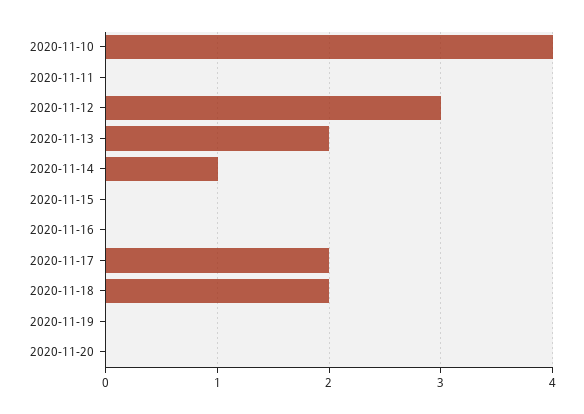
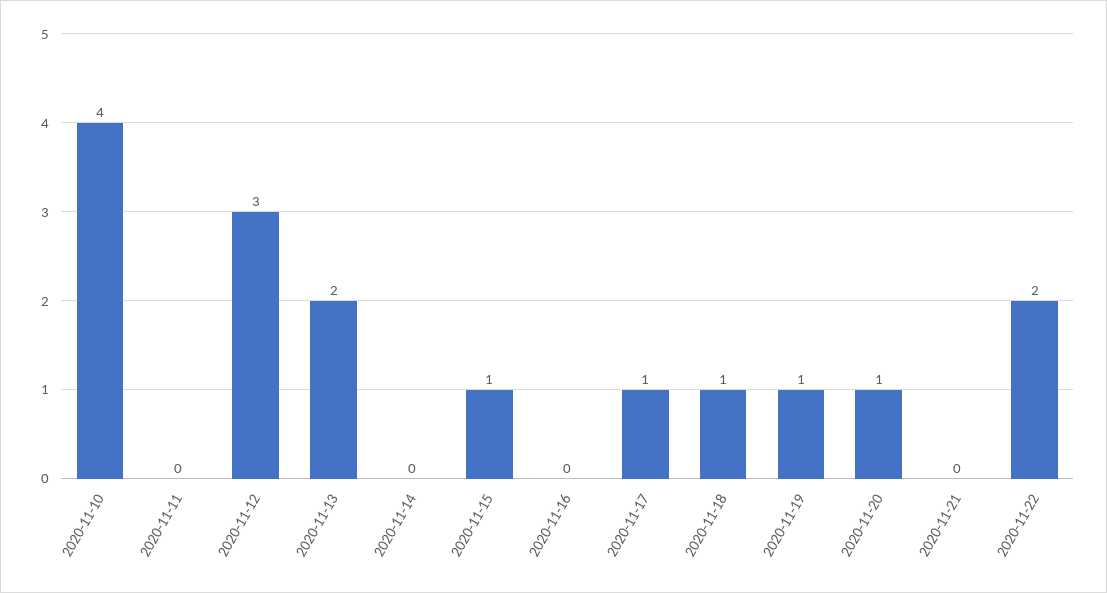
2020-11-14: 1 -> 0
2020-11-15: 0 -> 1
2020-11-17: 2 -> 1
2020-11-18: 2 -> 1
2020-11-19: 0 -> 1
2020-11-20: 0 -> 1
2020-11-21: none -> 0
2020-11-22: none -> 2

